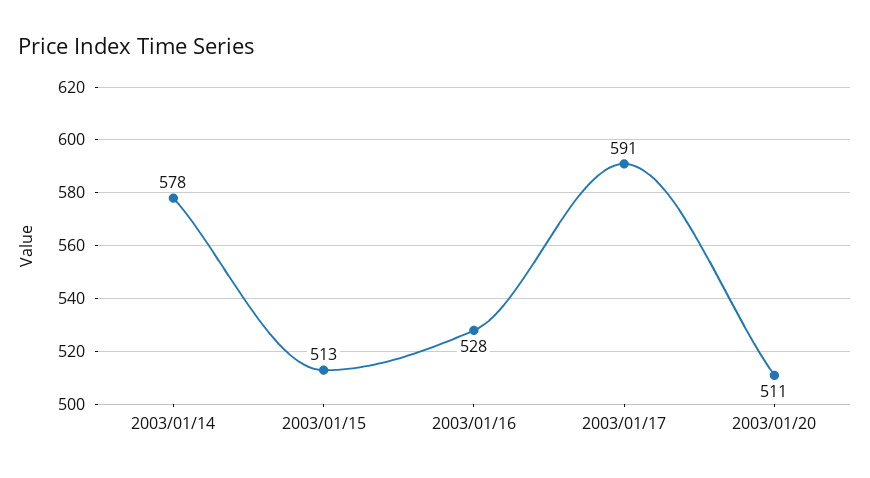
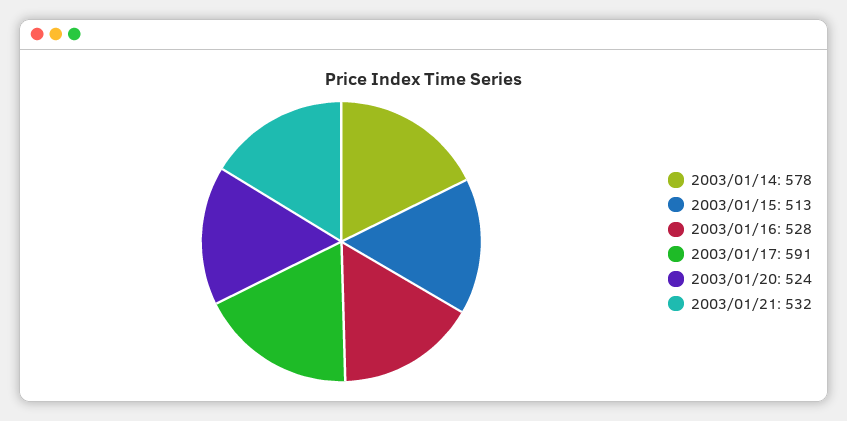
2003/01/20: 511 -> 524
2003/01/21: none -> 532

